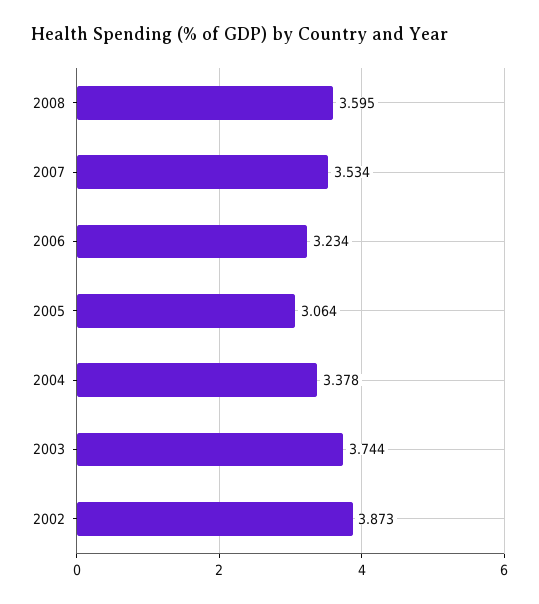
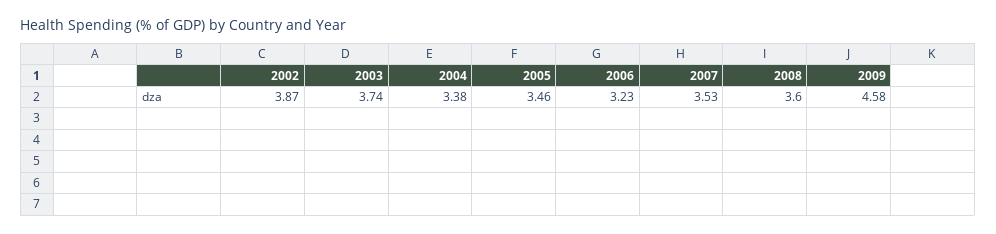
2005: 3.064 -> 3.46
2009: none -> 4.58

